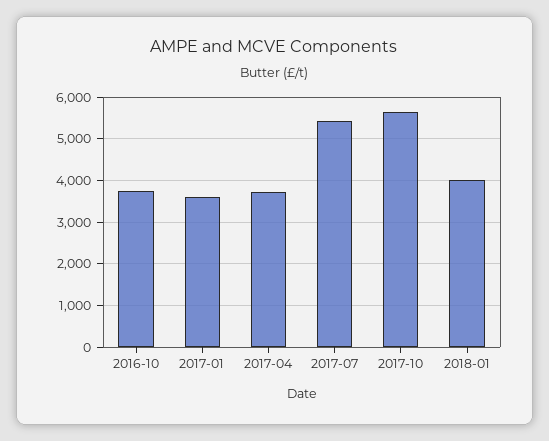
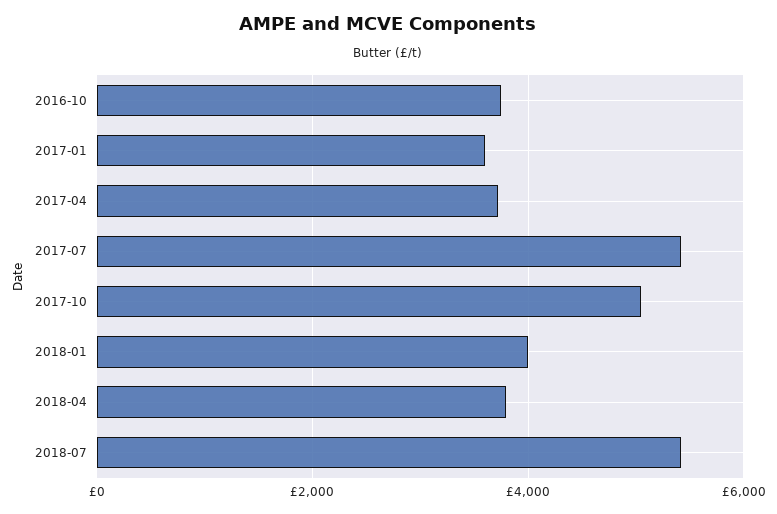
2017-10: 5600 -> 5000
2018-04: none -> 3800
2018-07: none -> 5400

